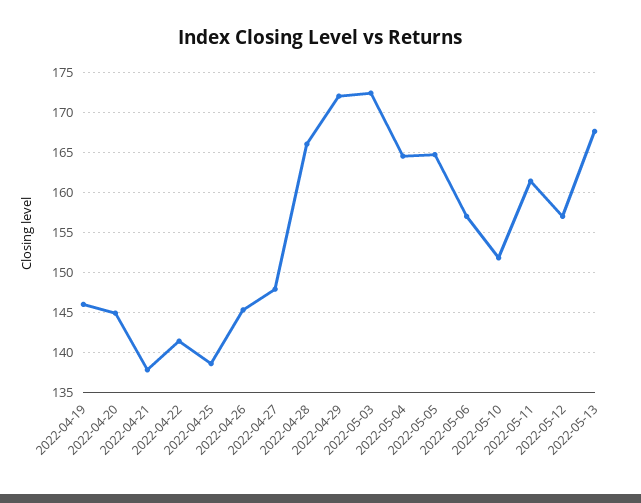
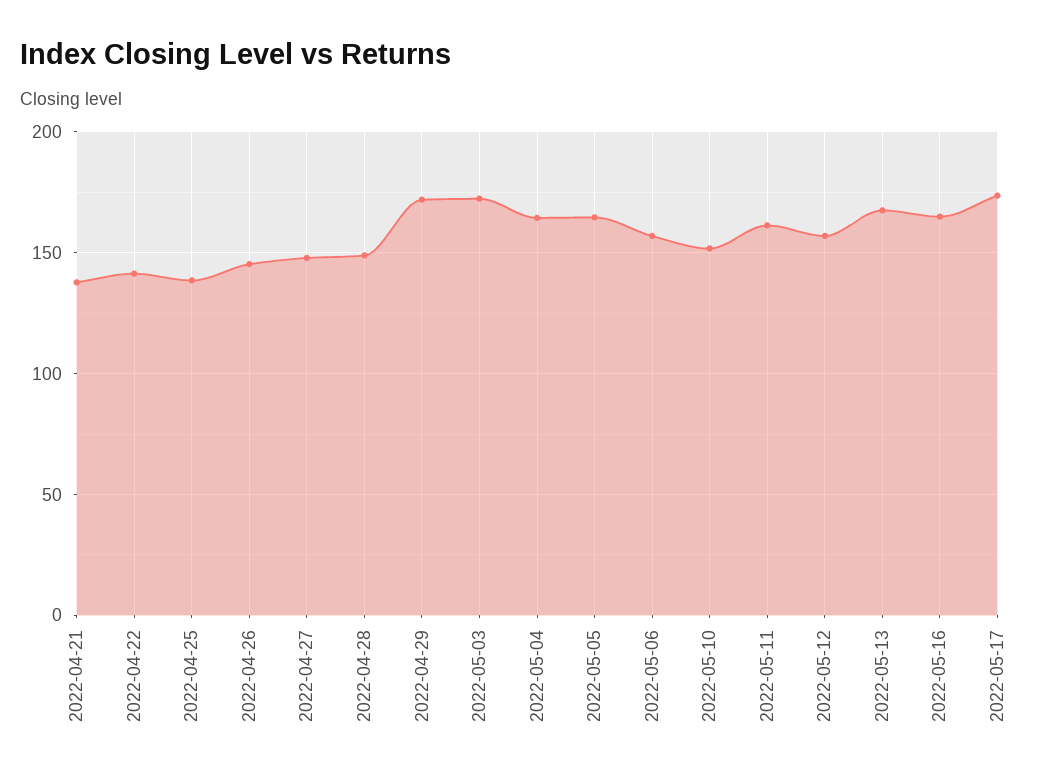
2022-04-19: 146 -> none
2022-04-20: 145 -> none
2022-04-28: 166 -> 150
2022-05-16: none -> 165
2022-05-17: none -> 175

